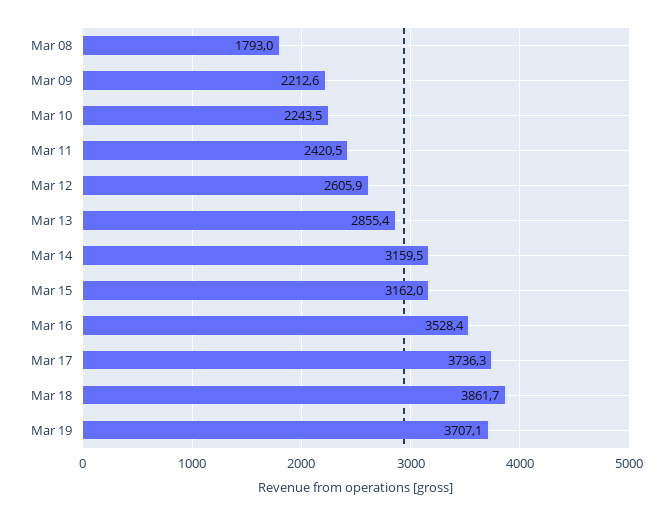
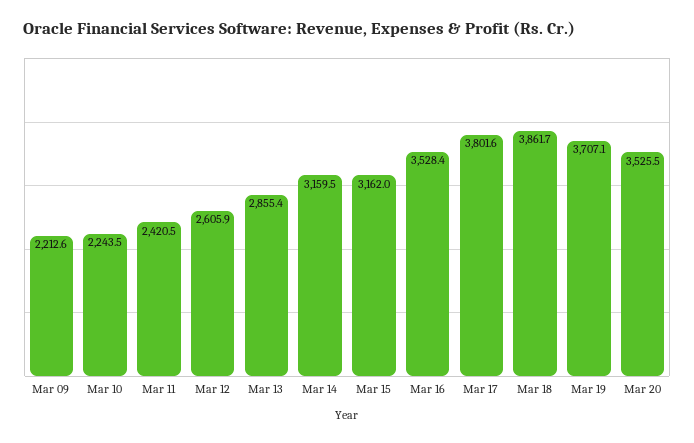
Mar 08: 1793 -> none
Mar 17: 3736.3 -> 3801.6
Mar 20: none -> 3525.5

